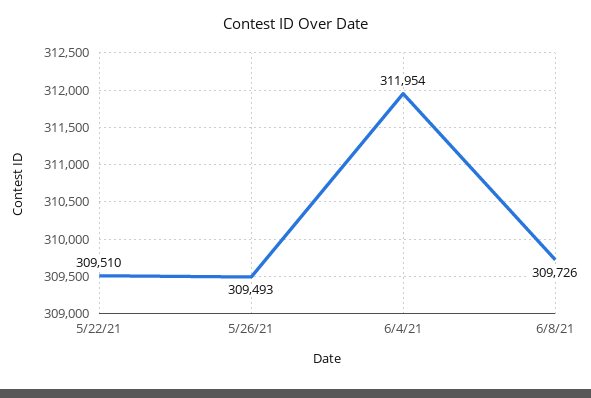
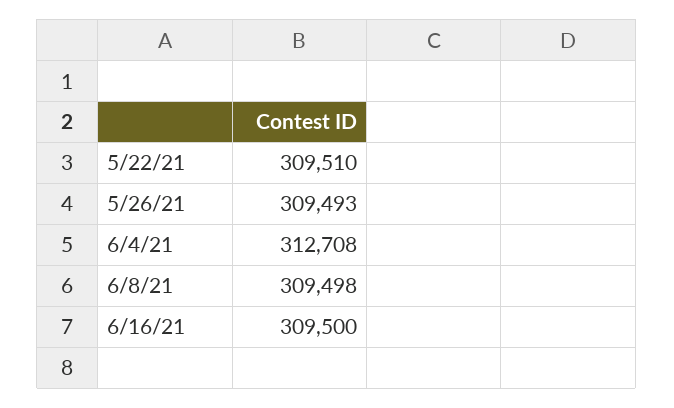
6/4/21: 311954 -> 312708
6/8/21: 309726 -> 309498
6/16/21: none -> 309500

